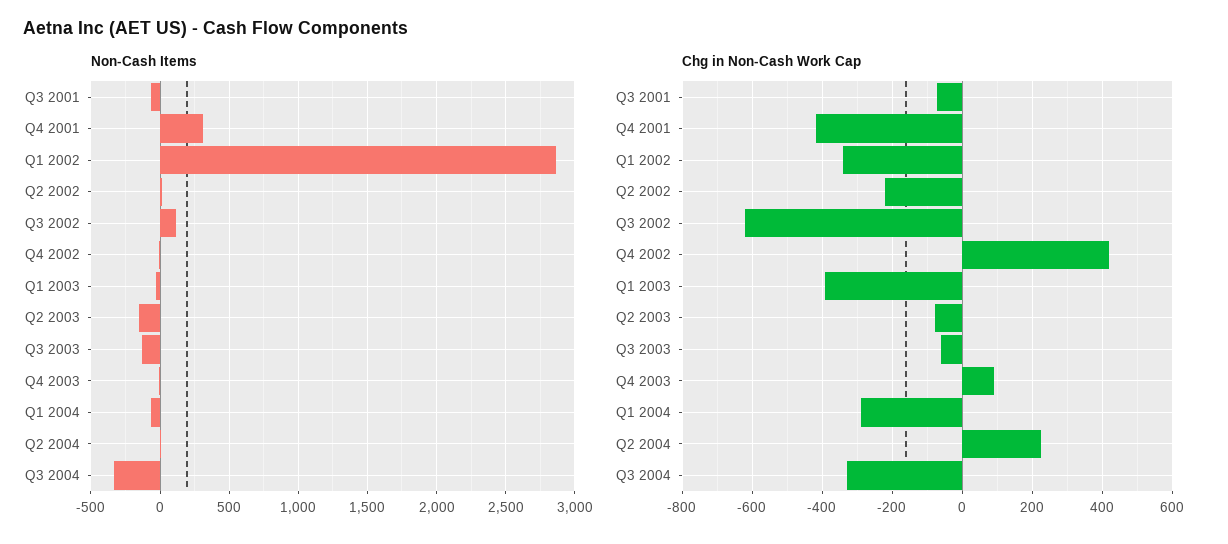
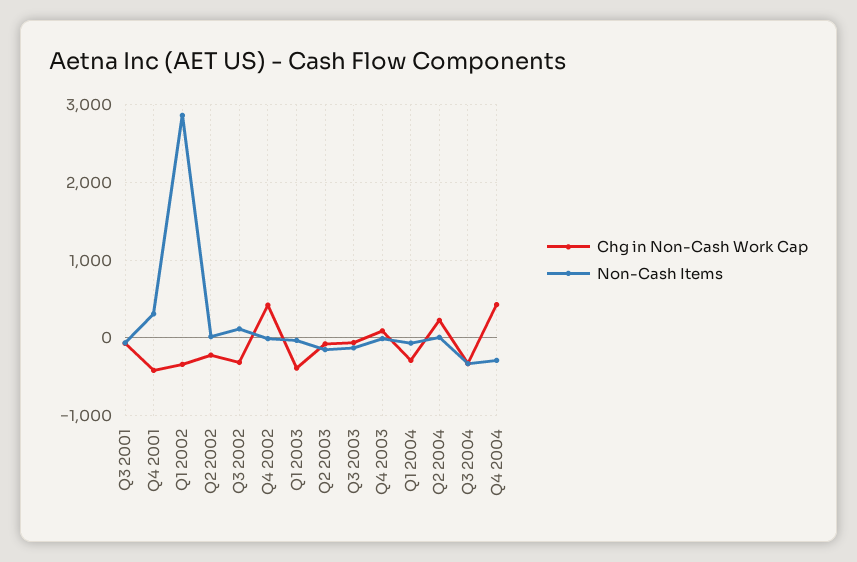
Chg in Non-Cash Work Cap, Q3 2002: -620 -> -300
Chg in Non-Cash Work Cap, Q4 2004: none -> 400
Non-Cash Items, Q4 2004: none -> -300

